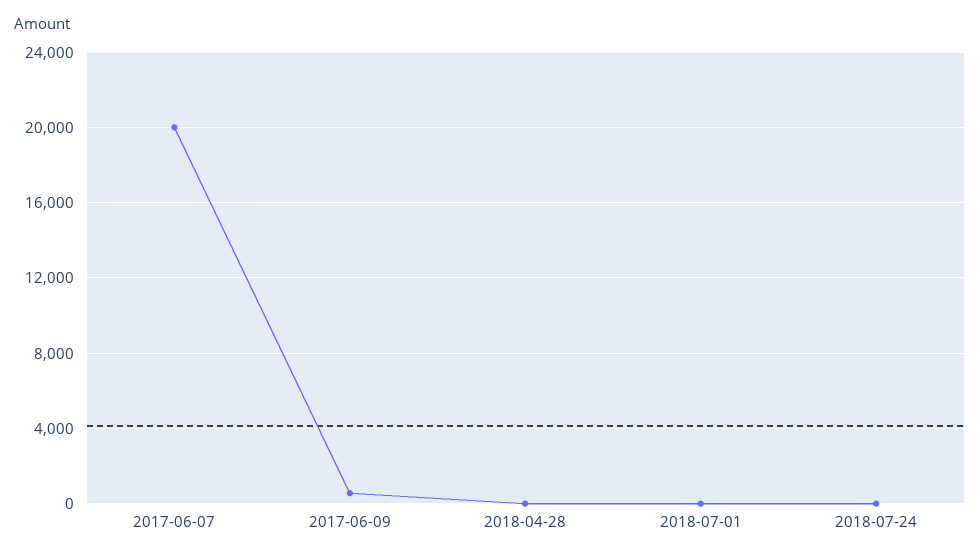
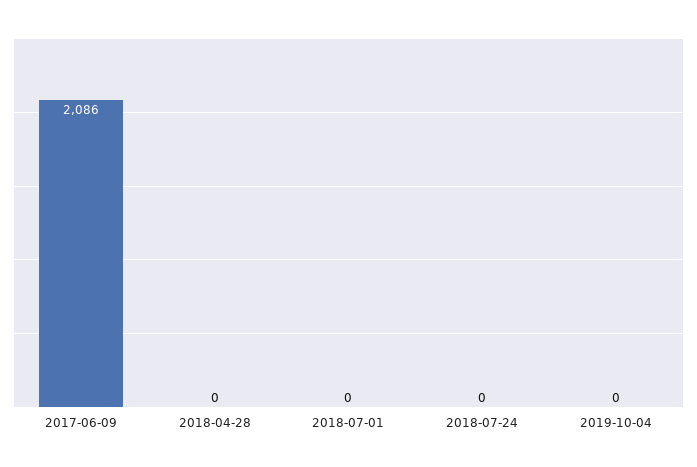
2017-06-07: 20000 -> none
2017-06-09: 500 -> 2086
2019-10-04: none -> 0

